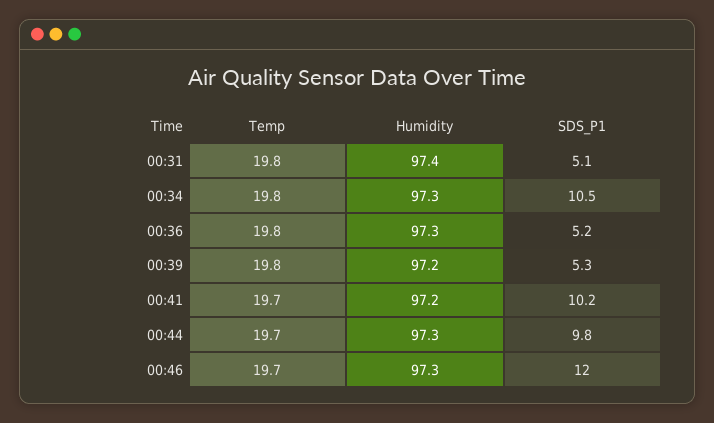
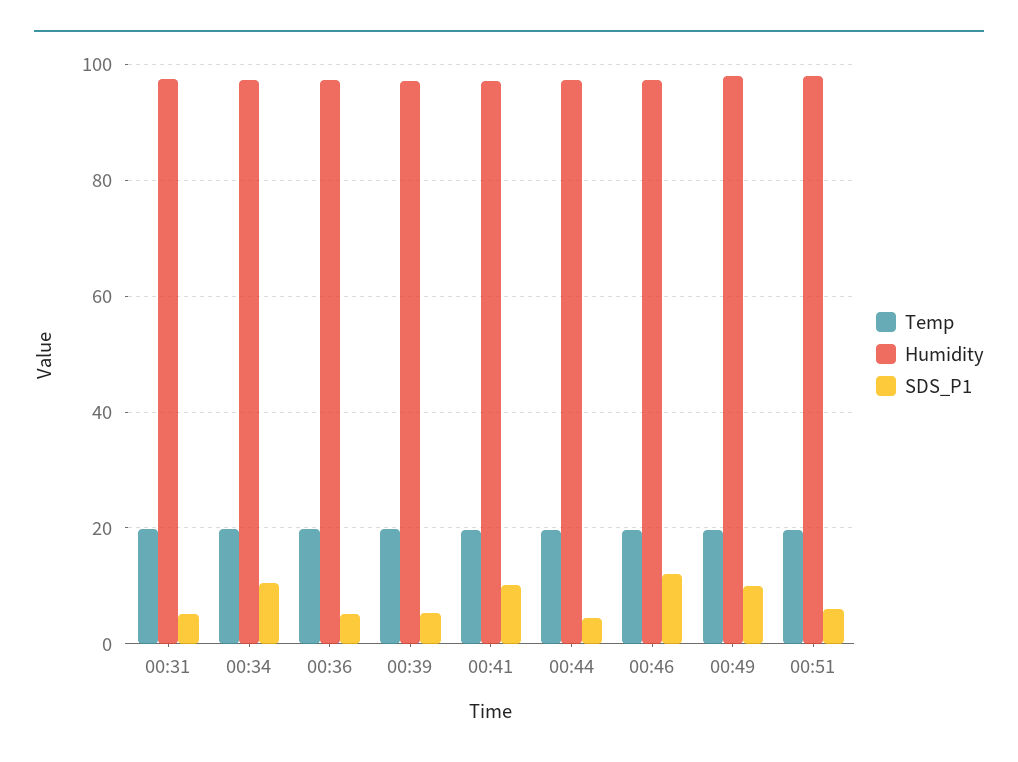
SDS_P1, 00:44: 9.8 -> 4
Temp, 00:49: none -> 20
Humidity, 00:49: none -> 98
SDS_P1, 00:49: none -> 10
Temp, 00:51: none -> 20
Humidity, 00:51: none -> 98
SDS_P1, 00:51: none -> 6

